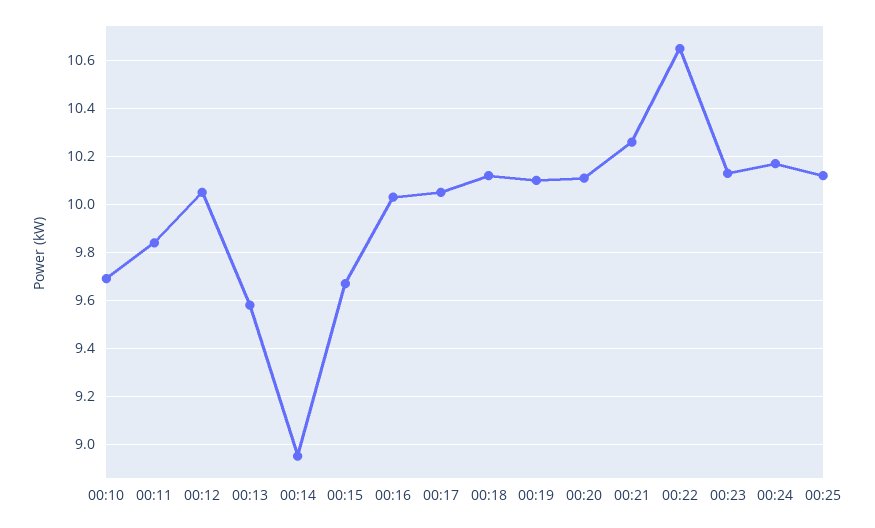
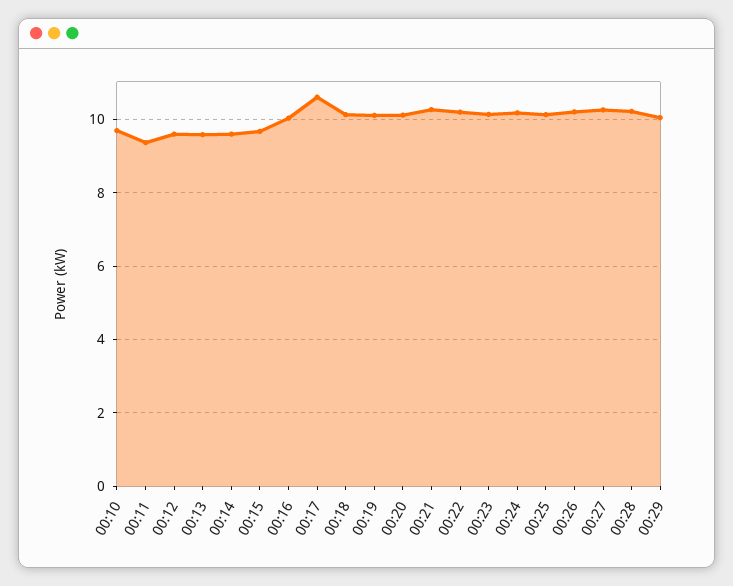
00:11: 9.85 -> 9.4
00:12: 10.05 -> 9.6
00:14: 8.95 -> 9.6
00:17: 10.05 -> 10.6
00:22: 10.65 -> 10.2
00:26: none -> 10.2
00:27: none -> 10.2
00:28: none -> 10.2
00:29: none -> 10

